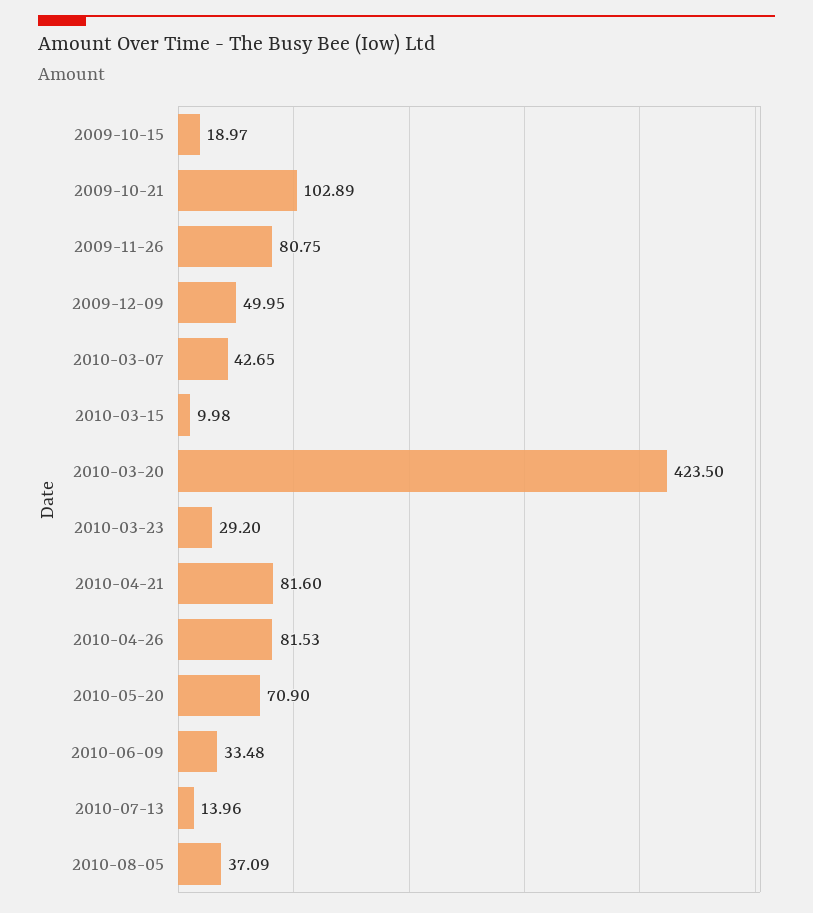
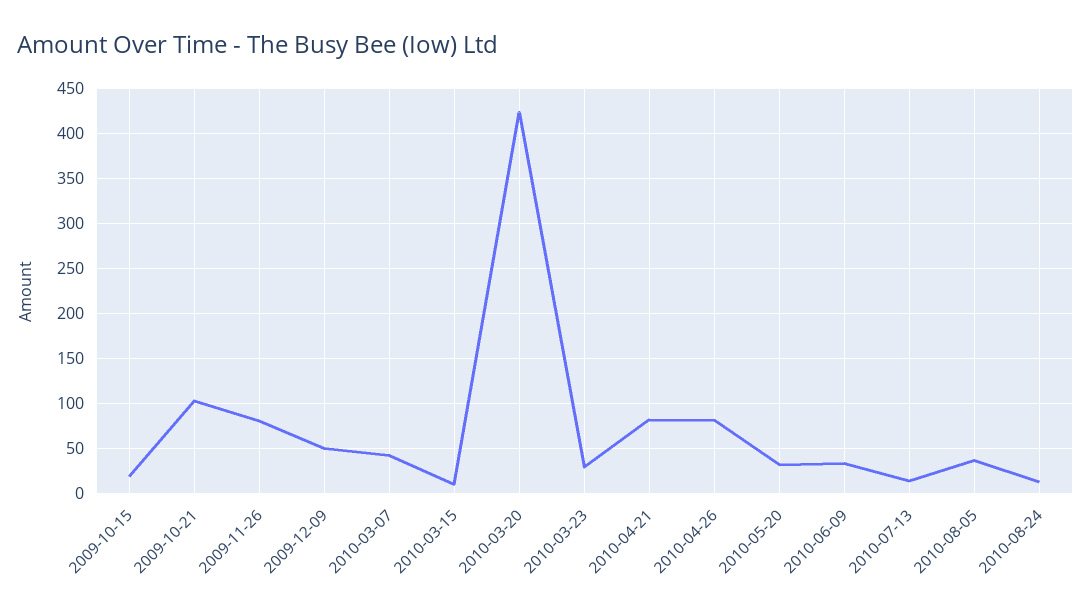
2010-05-20: 70.9 -> 30
2010-08-24: none -> 10

